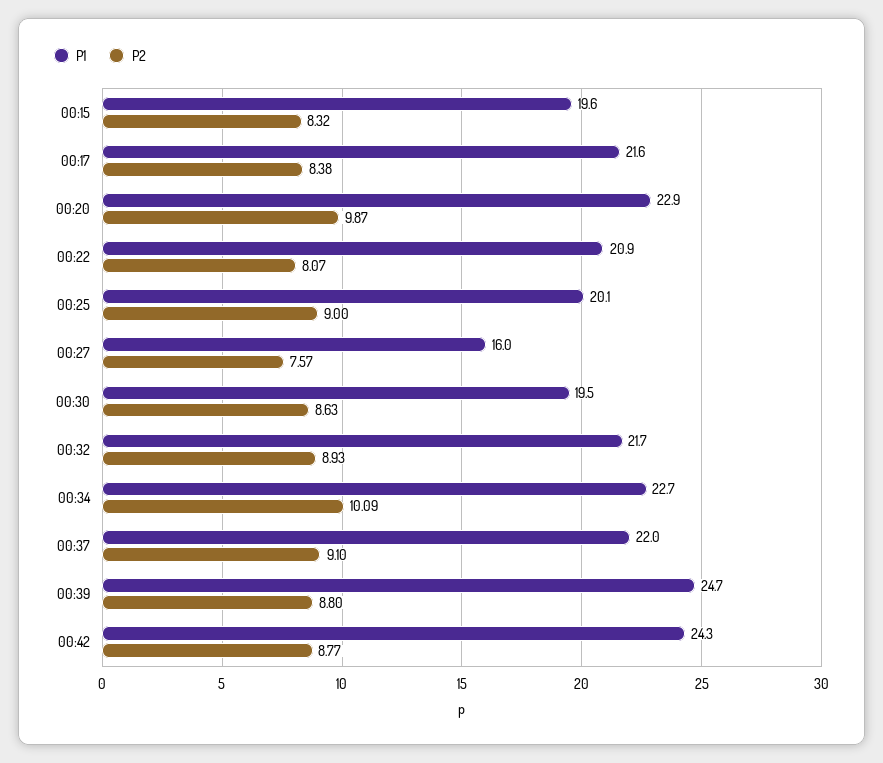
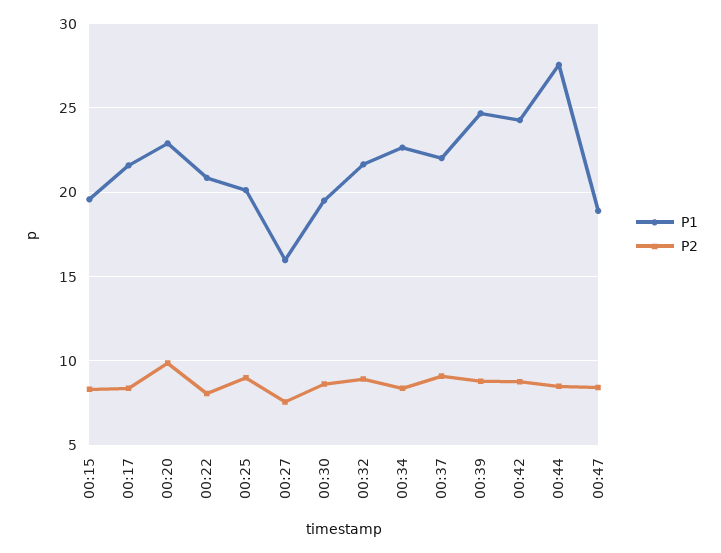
P2, 00:34: 10.09 -> 8.5
P1, 00:44: none -> 27.5
P2, 00:44: none -> 8.5
P1, 00:47: none -> 19
P2, 00:47: none -> 8.5

